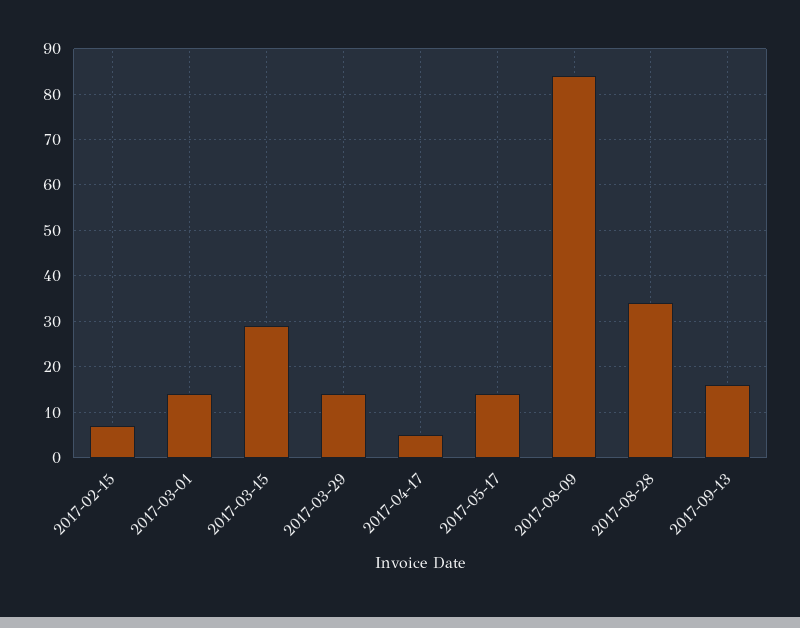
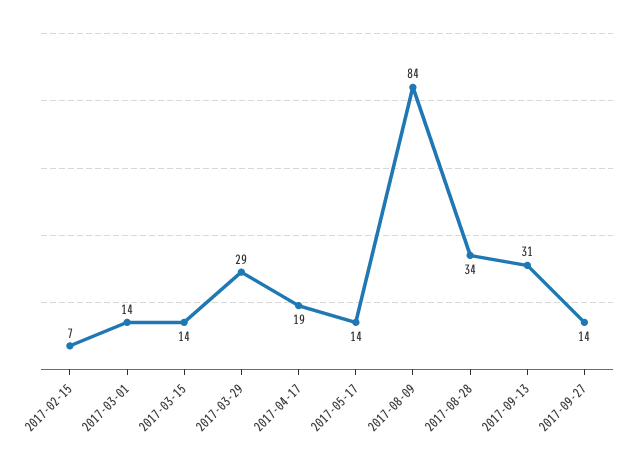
2017-03-15: 30 -> 14
2017-03-29: 15 -> 29
2017-04-17: 5 -> 19
2017-09-13: 15 -> 31
2017-09-27: none -> 14

